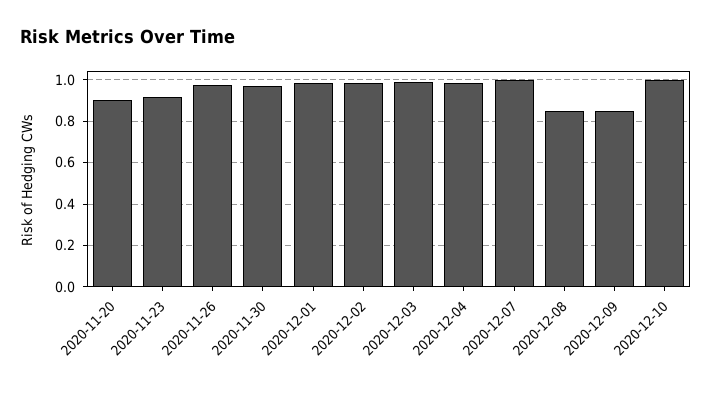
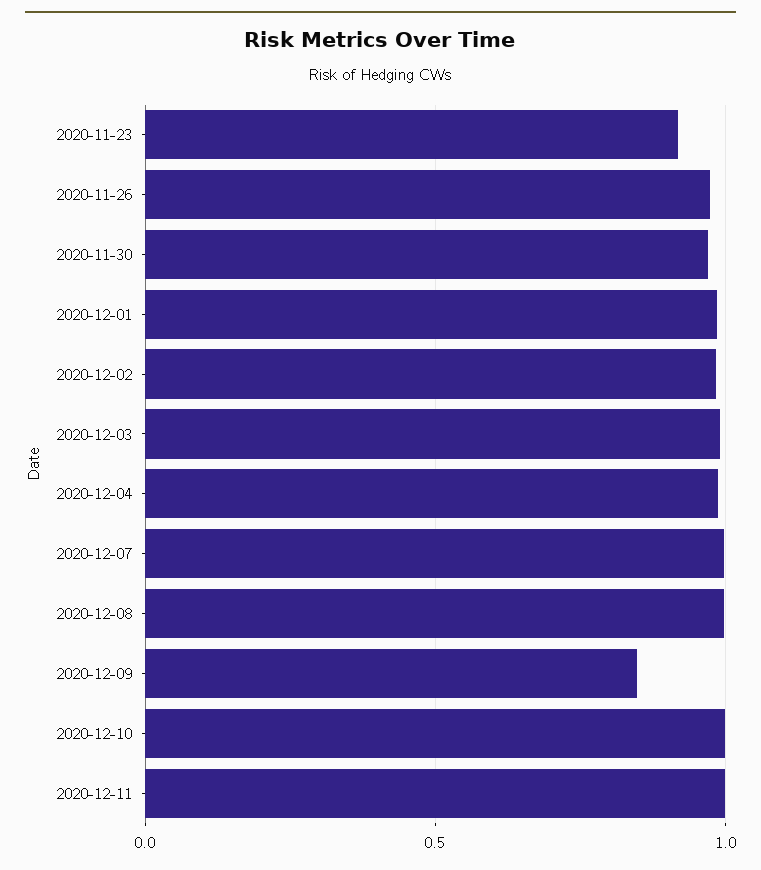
2020-11-20: 0.9 -> none
2020-12-08: 0.85 -> 1
2020-12-11: none -> 1

